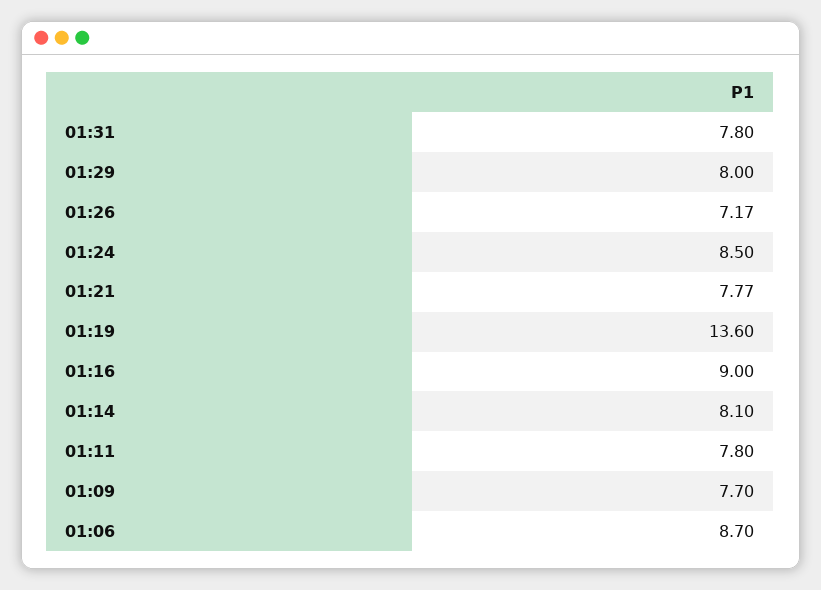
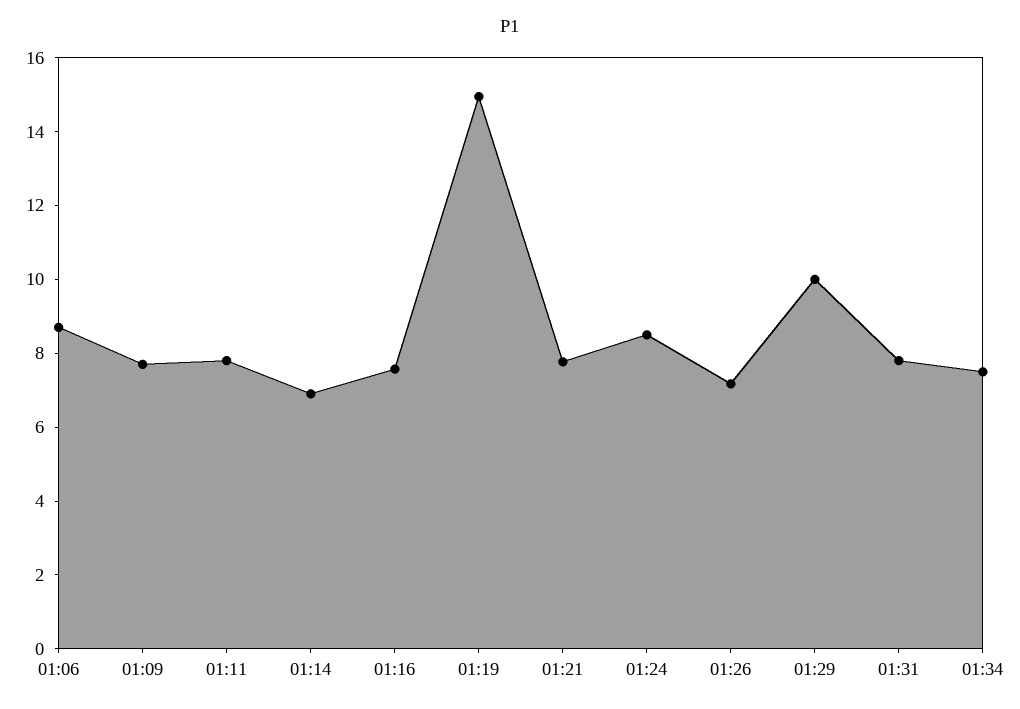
01:29: 8 -> 10
01:19: 13.6 -> 15
01:16: 9 -> 7.5
01:14: 8.1 -> 7
01:34: none -> 7.5

